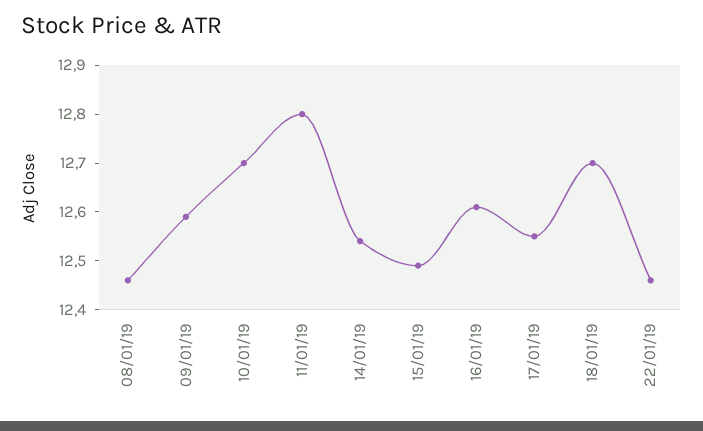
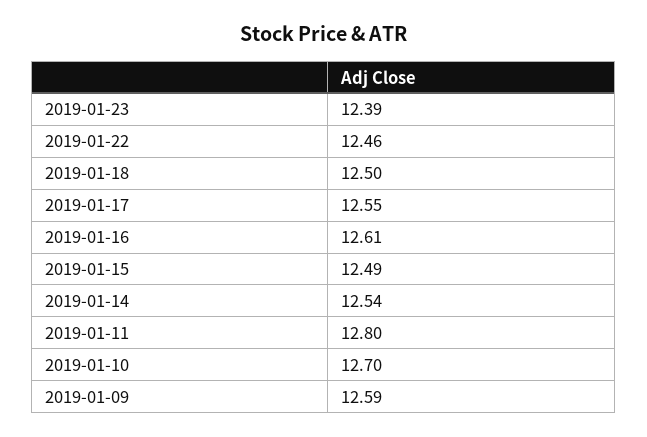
08/01/19: 12.45 -> none
18/01/19: 12.7 -> 12.5
2019-01-23: none -> 12.39

